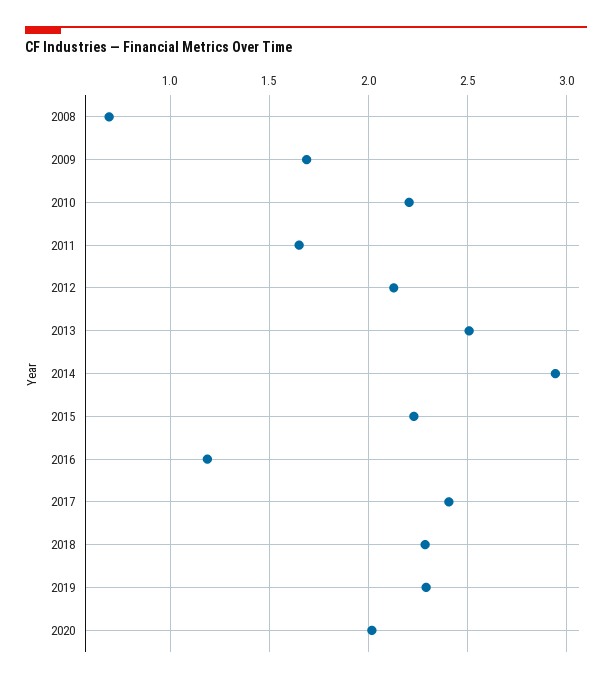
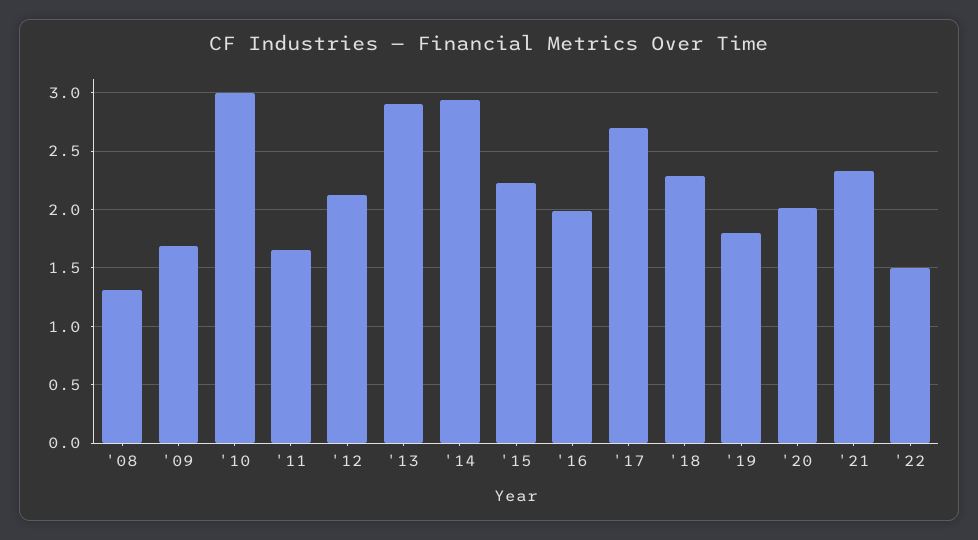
2008: 0.7 -> 1.3
2010: 2.2 -> 3
2013: 2.5 -> 2.9
2016: 1.2 -> 2
2017: 2.4 -> 2.7
2019: 2.3 -> 1.8
'21: none -> 2.3
'22: none -> 1.5

